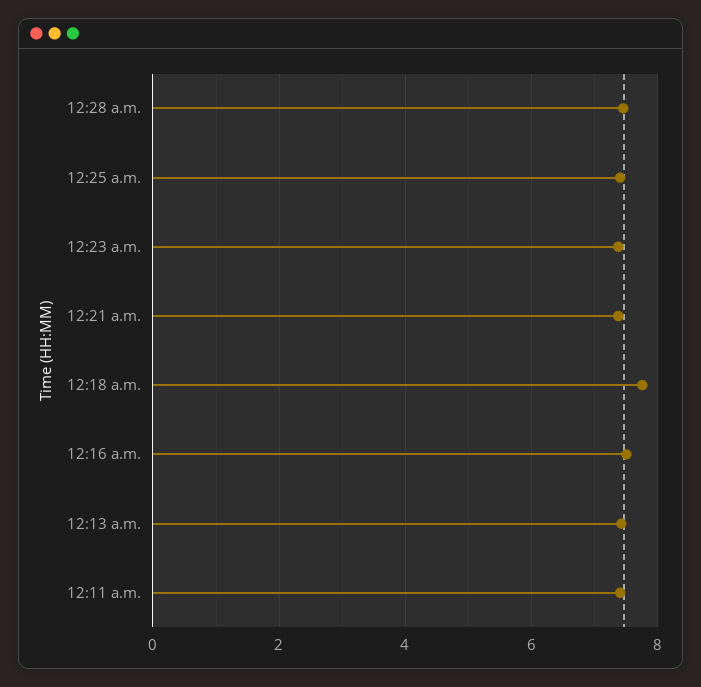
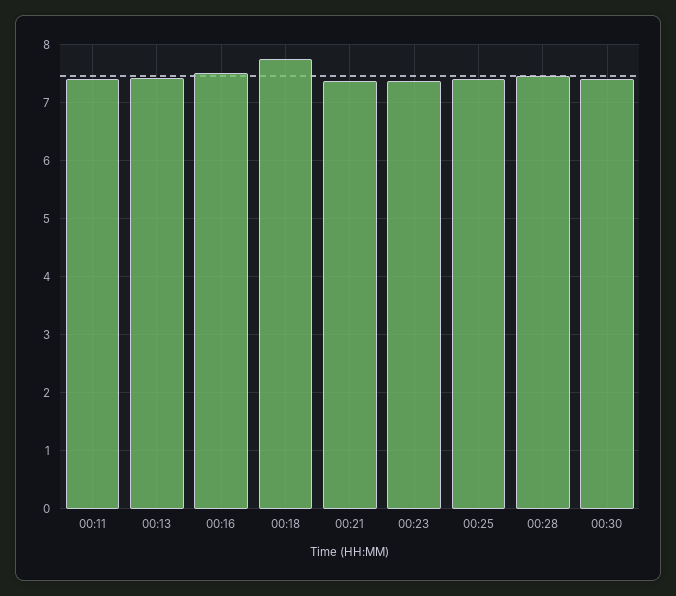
00:30: none -> 7.4

